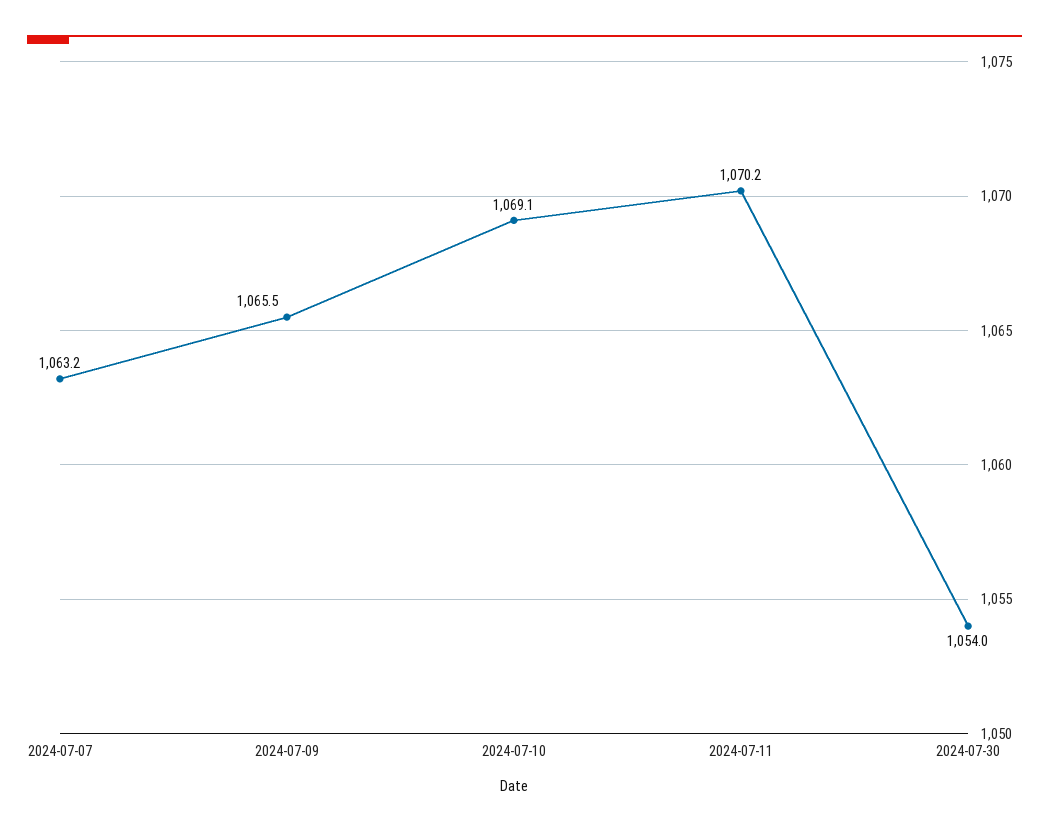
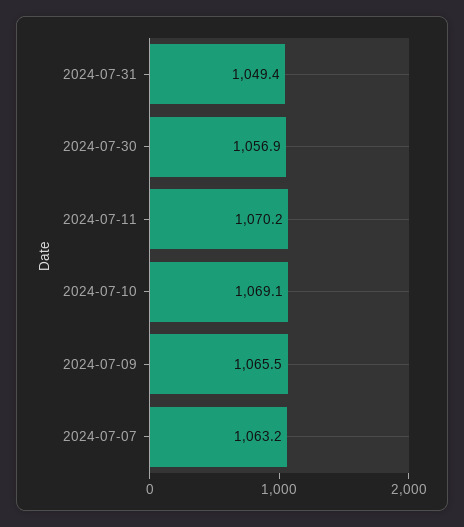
2024-07-30: 1054 -> 1056.9
2024-07-31: none -> 1049.4

